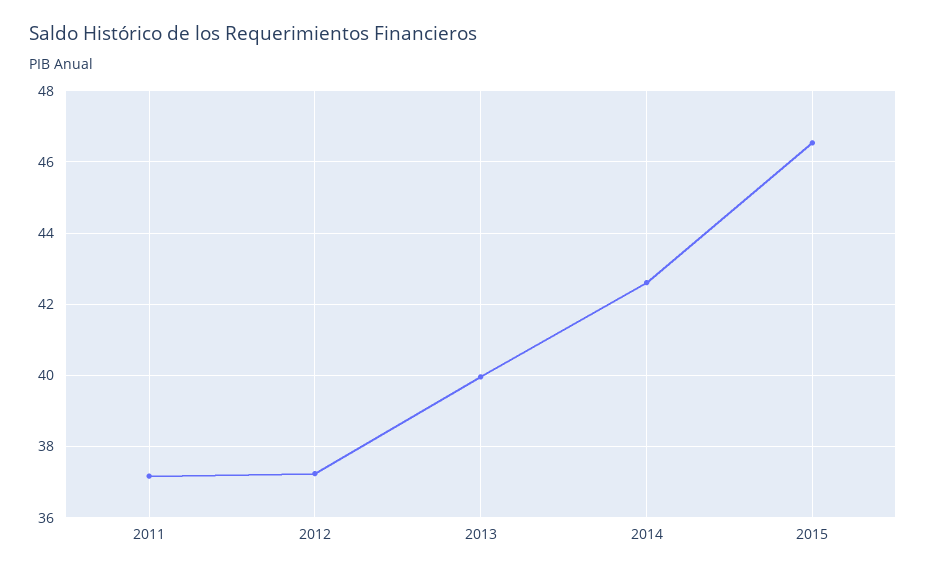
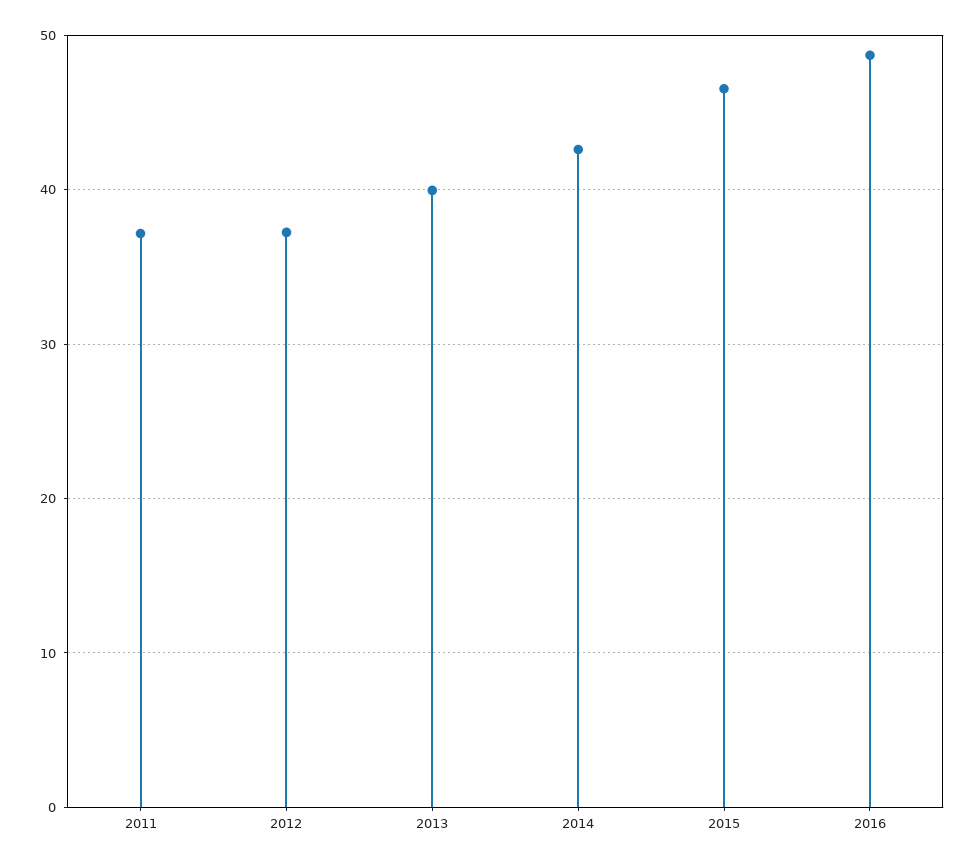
2016: none -> 49

